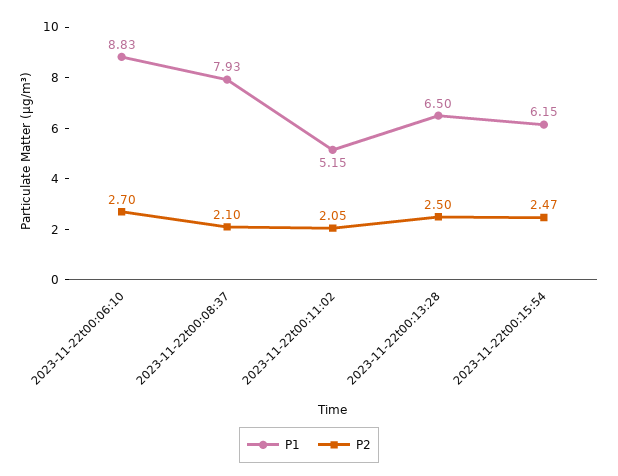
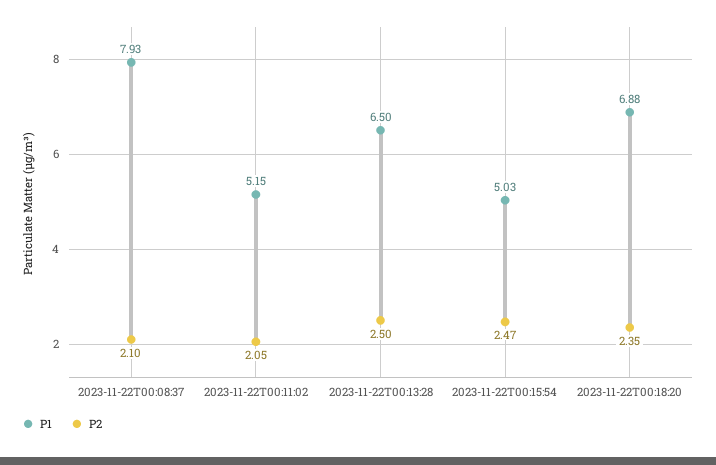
P1, 2023-11-22t00:06:10: 8.83 -> none
P2, 2023-11-22t00:06:10: 2.7 -> none
P1, 2023-11-22t00:15:54: 6.15 -> 5.03
P1, 2023-11-22T00:18:20: none -> 6.88
P2, 2023-11-22T00:18:20: none -> 2.35

